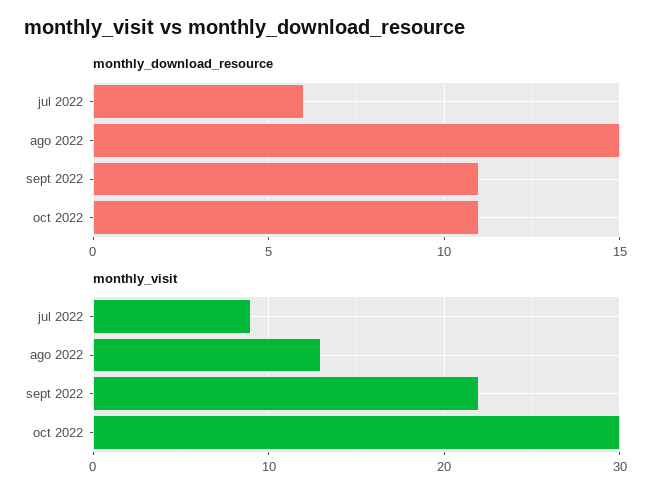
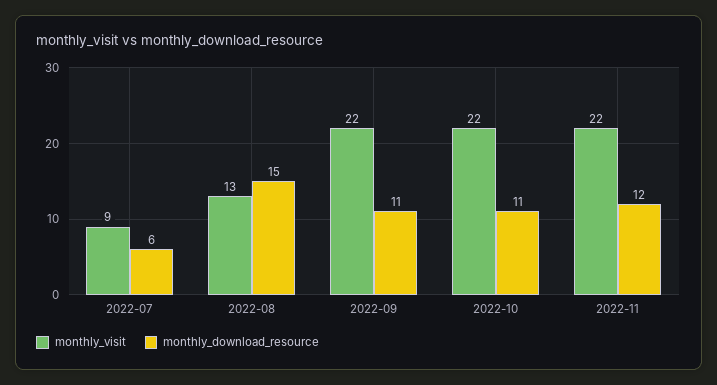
monthly_visit, oct 2022: 30 -> 22
monthly_visit, 2022-11: none -> 22
monthly_download_resource, 2022-11: none -> 12

